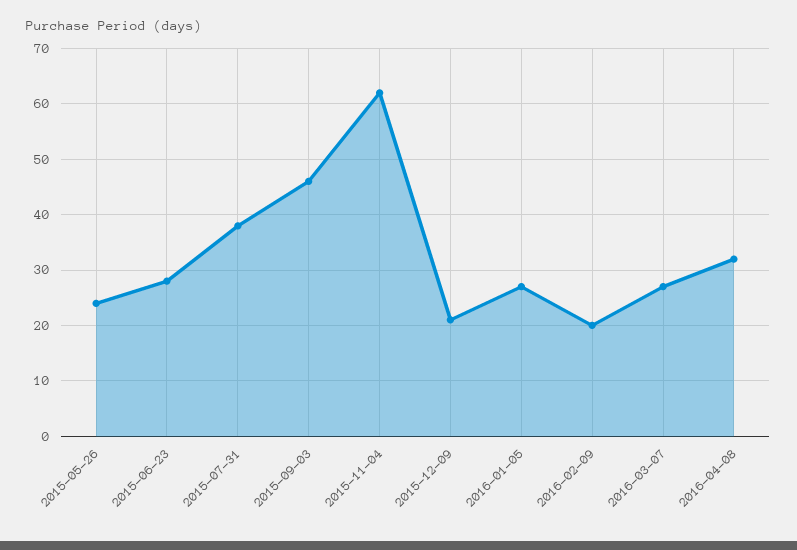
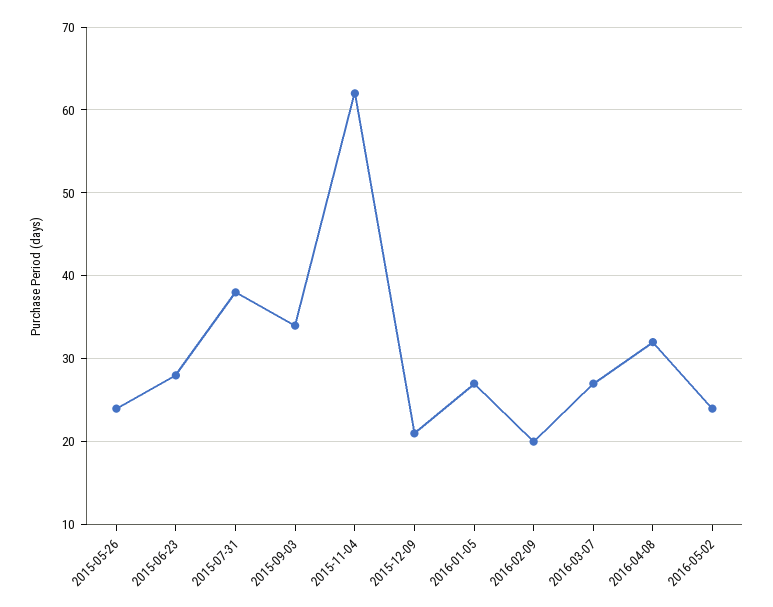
2015-09-03: 45 -> 34
2016-05-02: none -> 24

